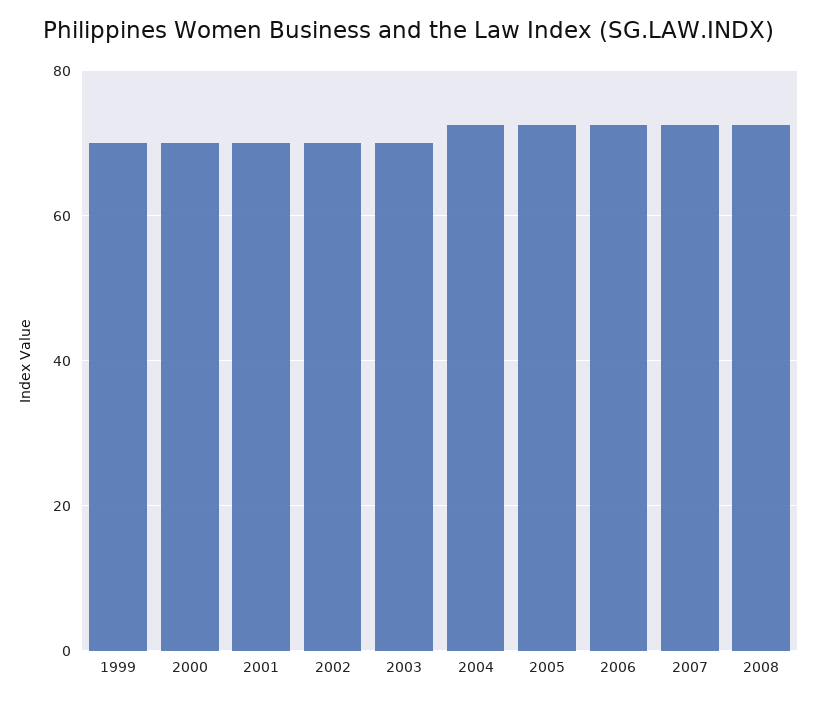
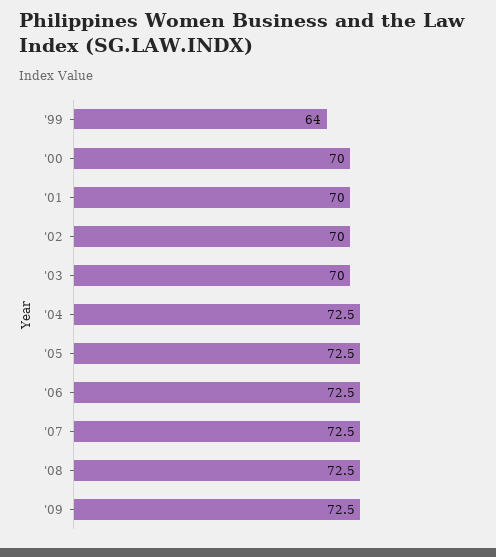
1999: 70 -> 64
'09: none -> 72.5

